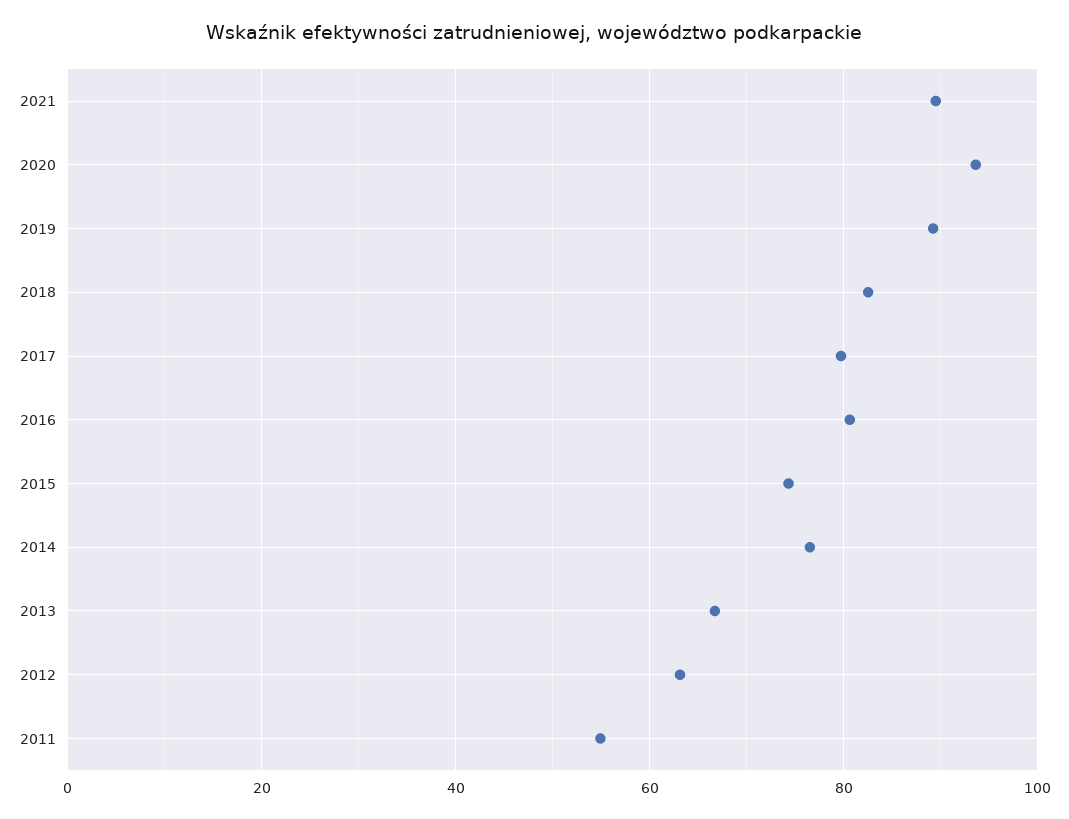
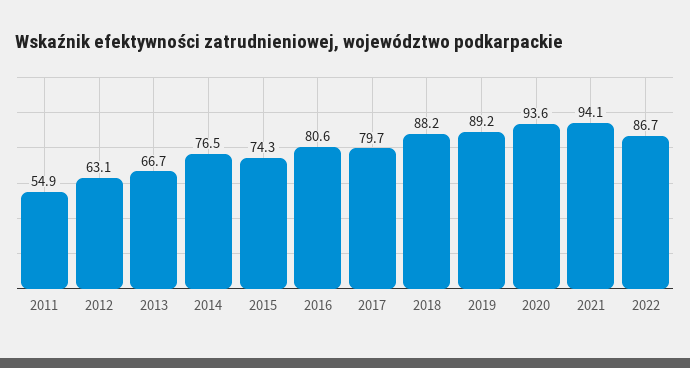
2021: 90 -> 94.1
2018: 82 -> 88.2
2022: none -> 86.7

